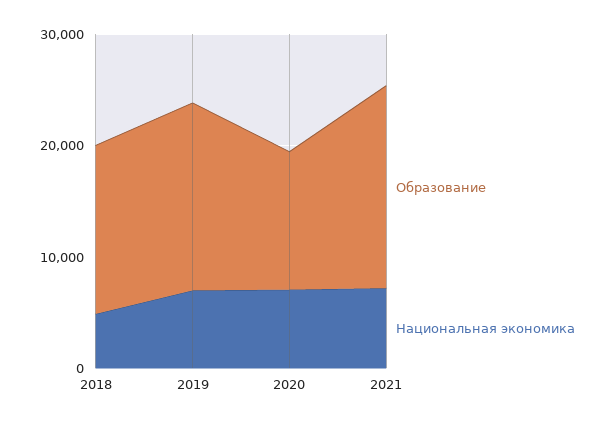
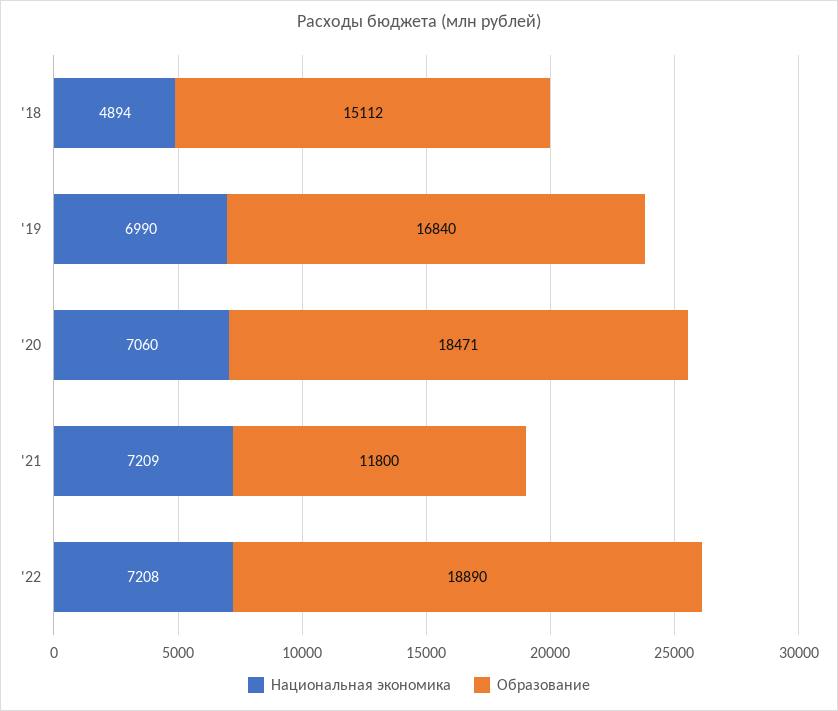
Образование, 2020: 12000 -> 18471
Образование, 2021: 18000 -> 11800
Национальная экономика, '22: none -> 7208
Образование, '22: none -> 18890

